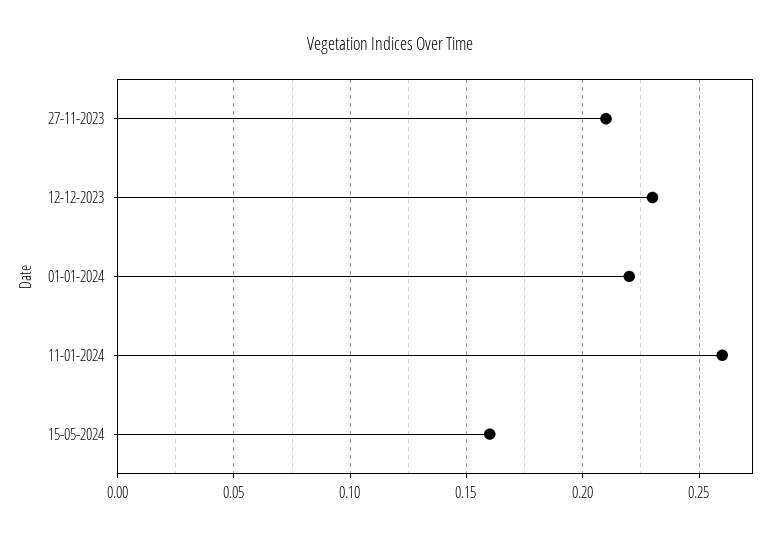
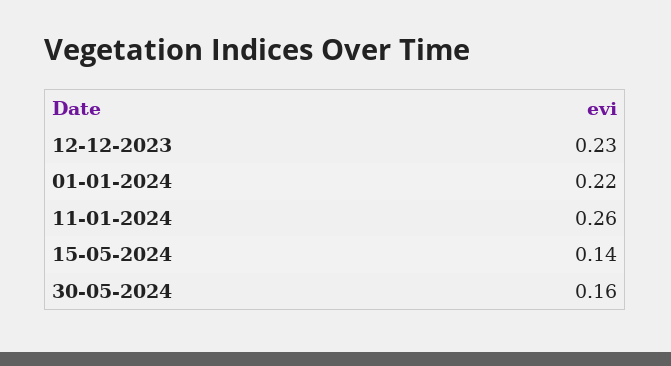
27-11-2023: 0.21 -> none
15-05-2024: 0.16 -> 0.14
30-05-2024: none -> 0.16

